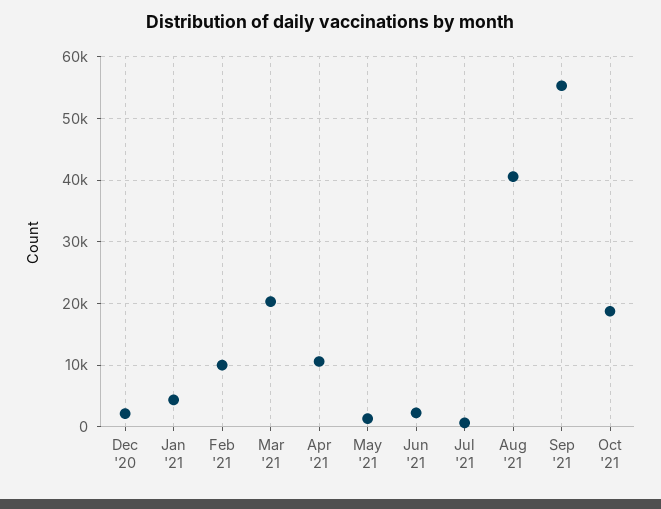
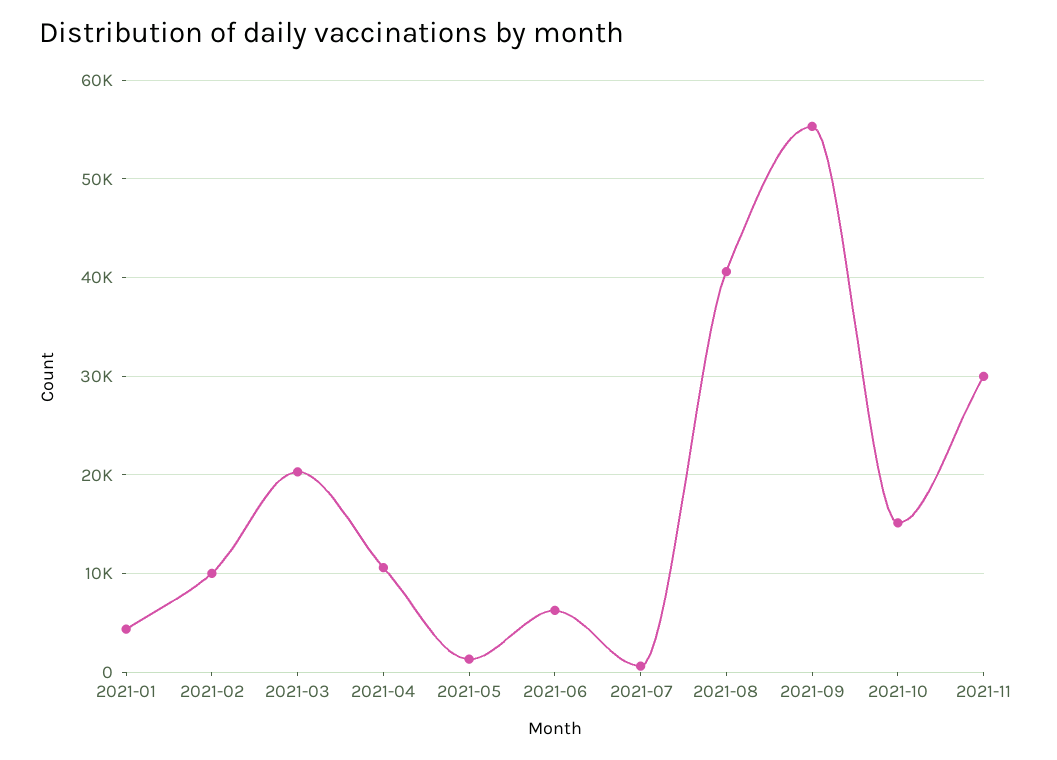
Dec '20: 2000 -> none
Jun '21: 2000 -> 6000
Oct '21: 19000 -> 15000
2021-11: none -> 30000

